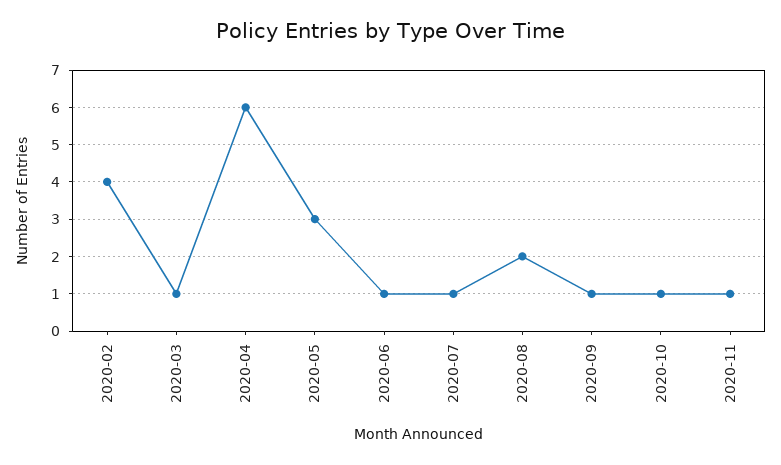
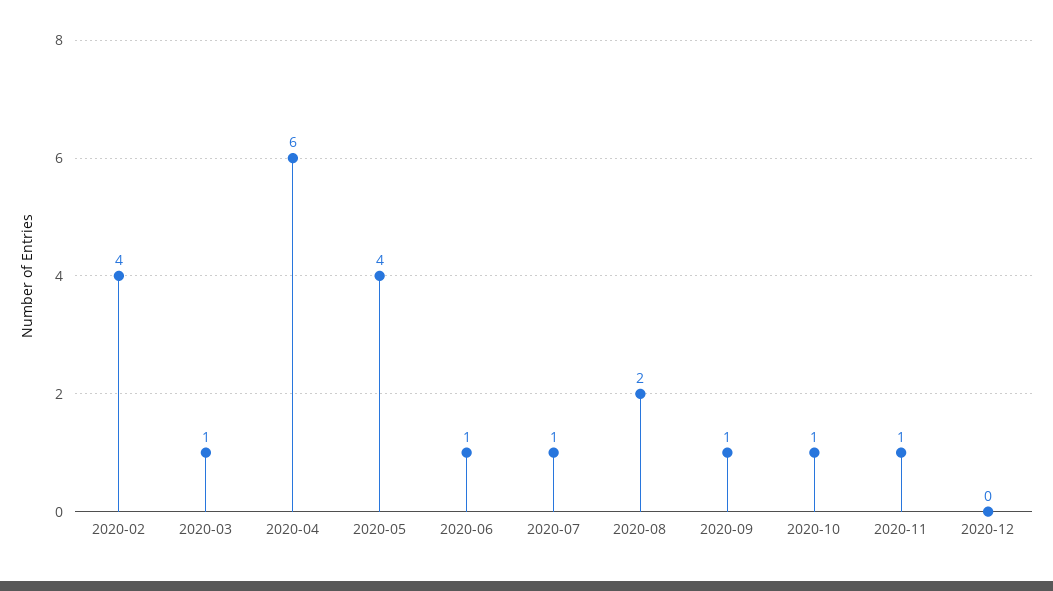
2020-05: 3 -> 4
2020-12: none -> 0

